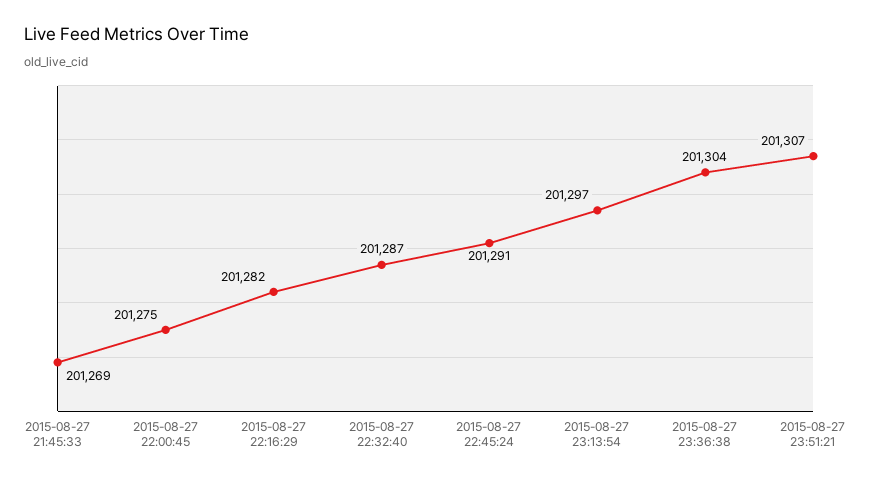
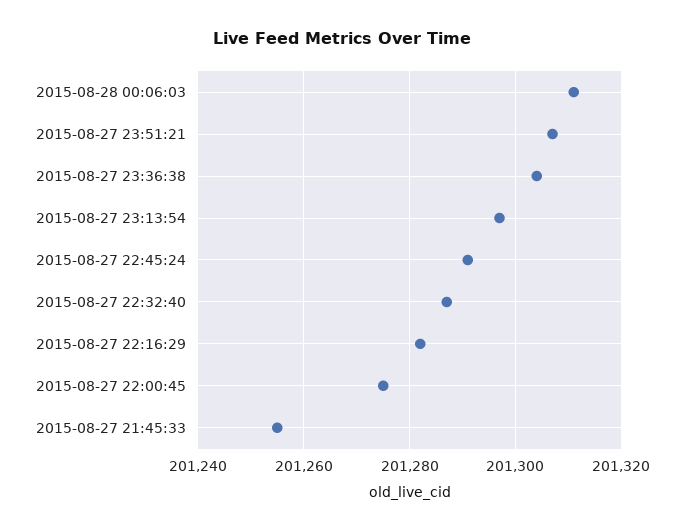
2015-08-27 21:45:33: 201269 -> 201255
2015-08-28 00:06:03: none -> 201310

